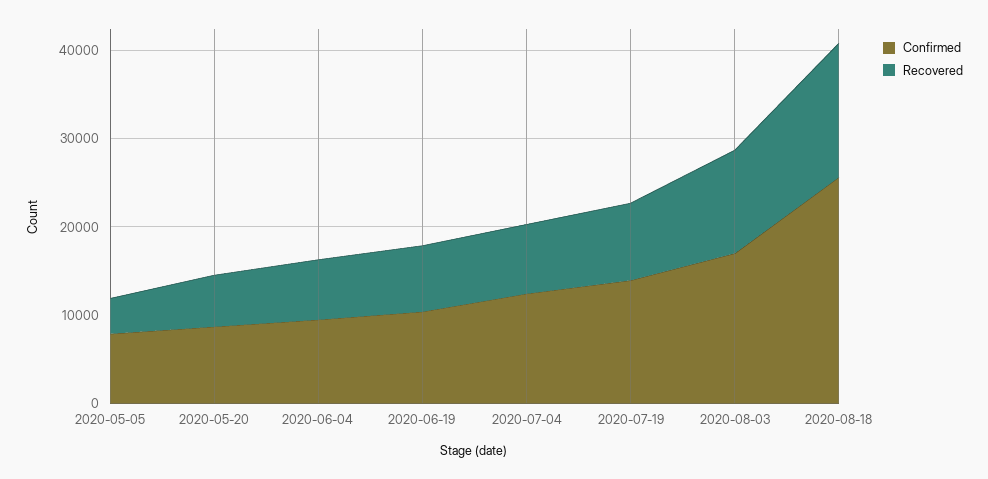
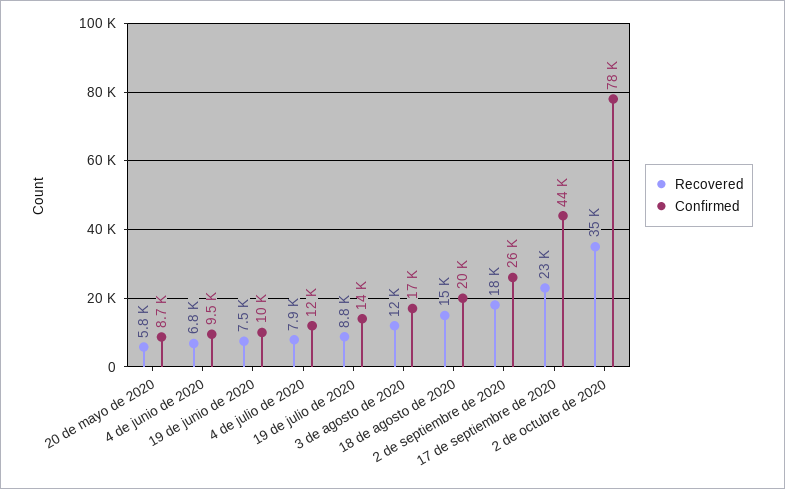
Confirmed, 2020-05-05: 8000 -> none
Recovered, 2020-05-05: 4000 -> none
Confirmed, 2020-08-18: 26000 -> 20000
Recovered, 2 de septiembre de 2020: none -> 18000
Confirmed, 2 de septiembre de 2020: none -> 26000
Recovered, 17 de septiembre de 2020: none -> 23000
Confirmed, 17 de septiembre de 2020: none -> 44000
Recovered, 2 de octubre de 2020: none -> 35000
Confirmed, 2 de octubre de 2020: none -> 78000

